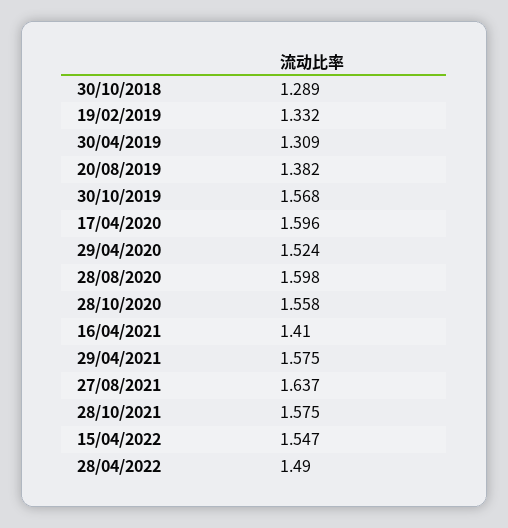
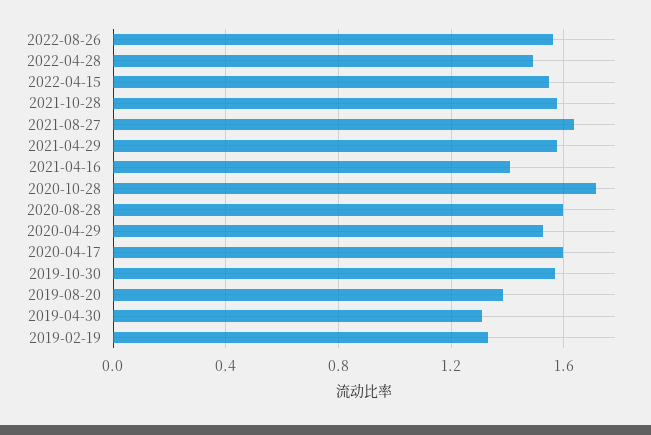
30/10/2018: 1.289 -> none
28/10/2020: 1.558 -> 1.7
2022-08-26: none -> 1.55

